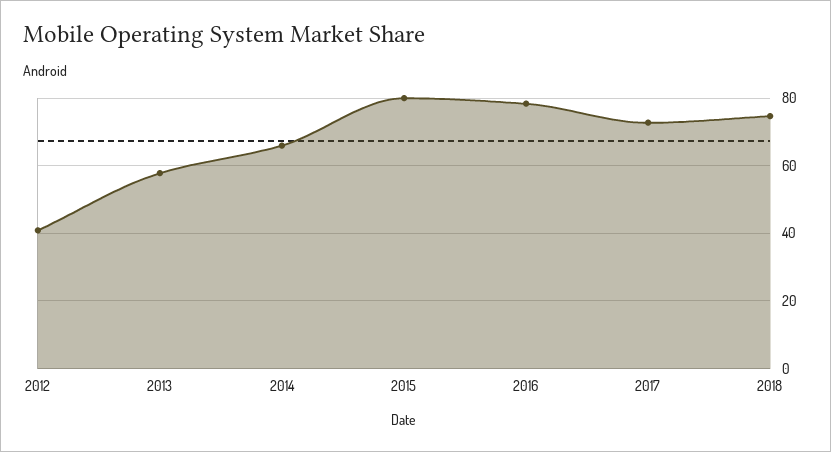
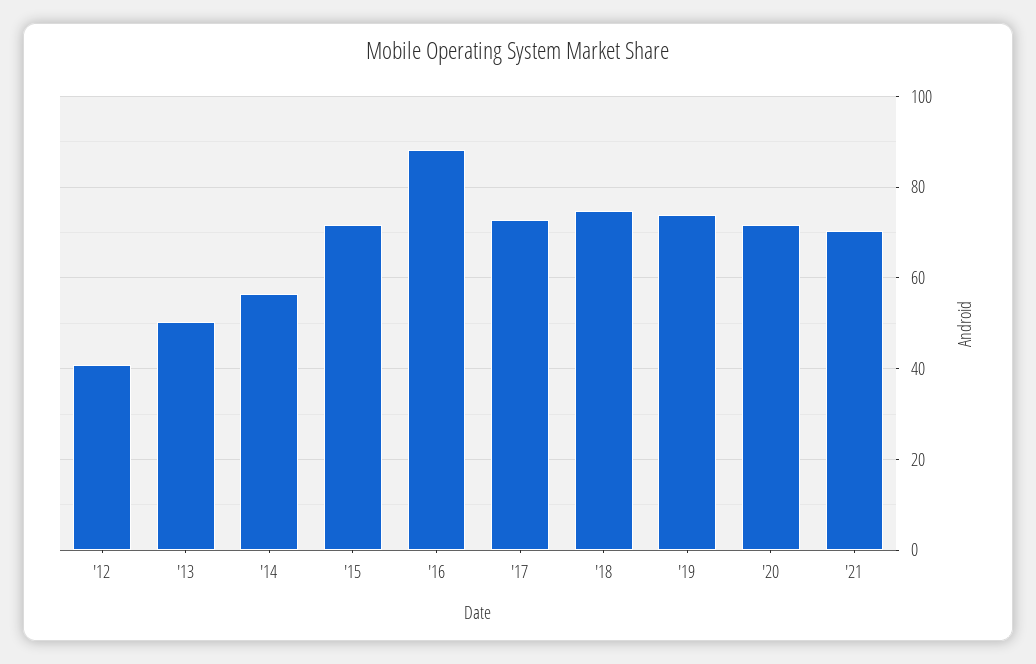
2013: 58 -> 50
2014: 66 -> 56
2015: 80 -> 72
2016: 78 -> 88
'19: none -> 74
'20: none -> 72
'21: none -> 70

